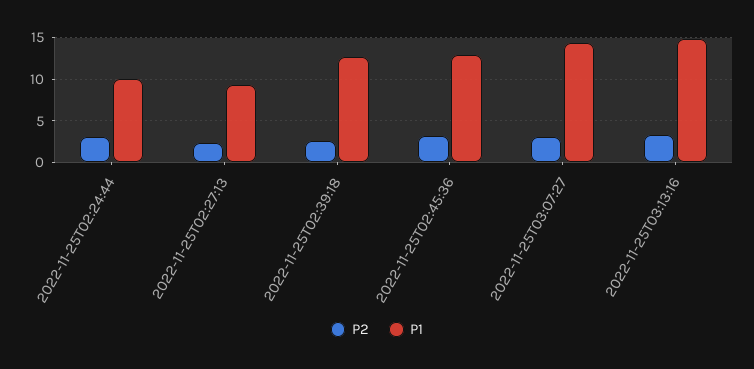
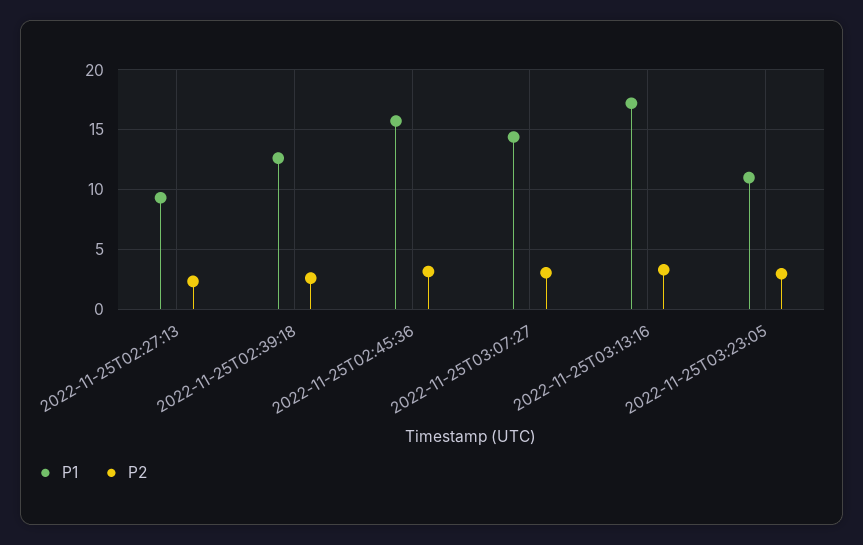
P2, 2022-11-25T02:24:44: 3 -> none
P1, 2022-11-25T02:24:44: 10 -> none
P1, 2022-11-25T02:45:36: 13 -> 16
P1, 2022-11-25T03:13:16: 15 -> 17
P1, 2022-11-25T03:23:05: none -> 11
P2, 2022-11-25T03:23:05: none -> 3

